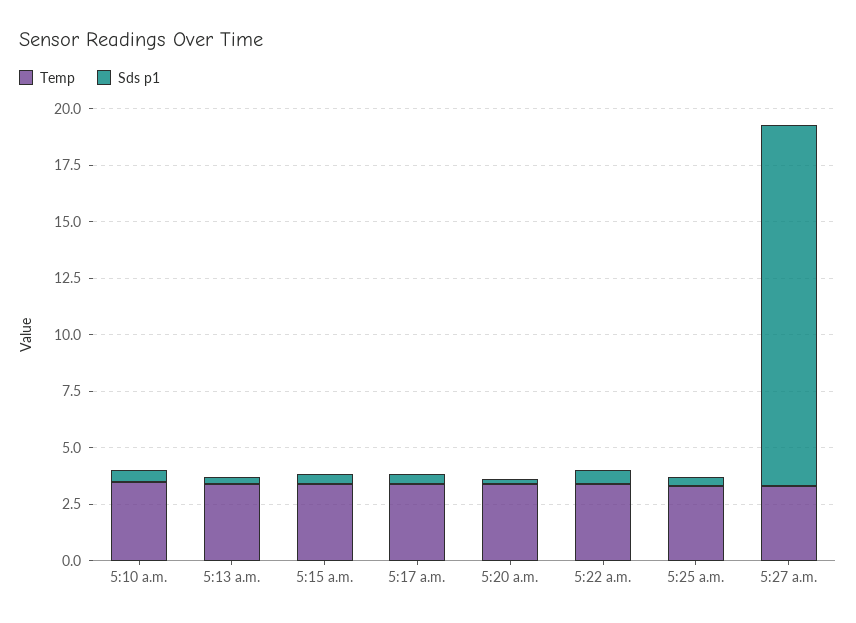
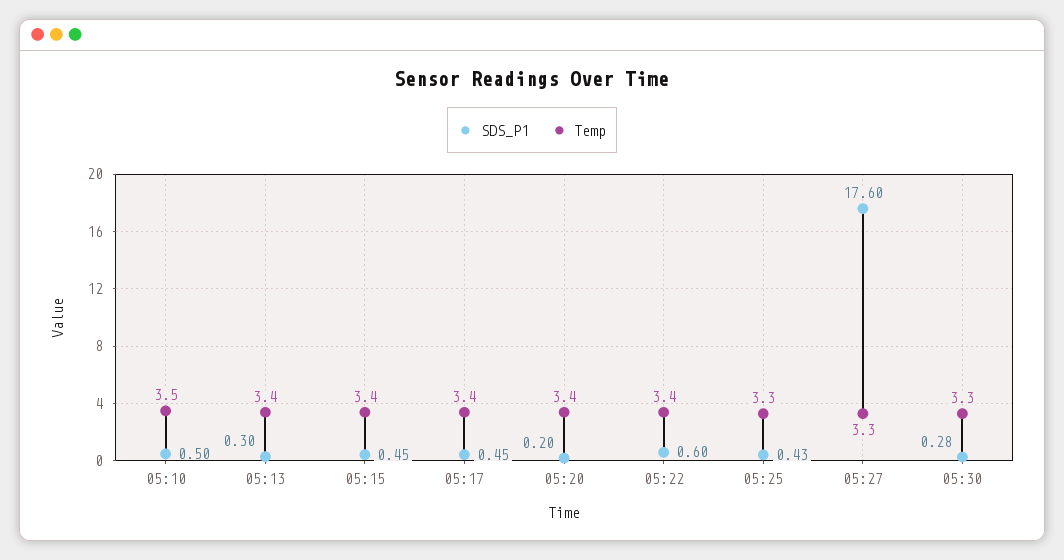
Sds p1, 5:27 a.m.: 16 -> 17.6
Sds p1, 05:30: none -> 0.28
Temp, 05:30: none -> 3.3

